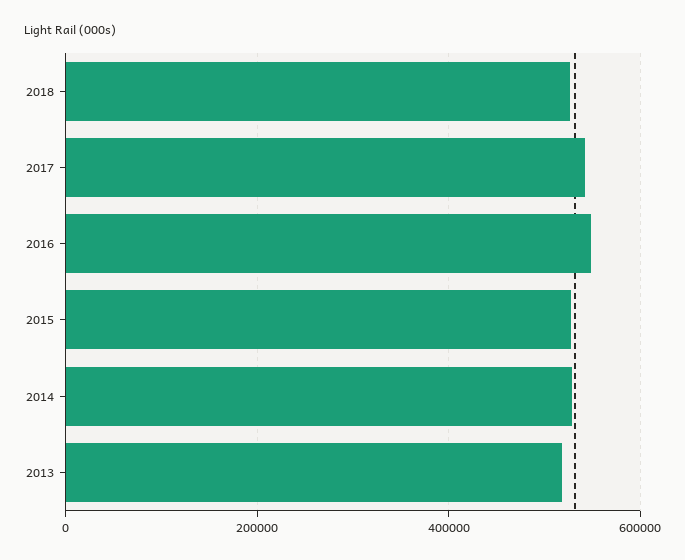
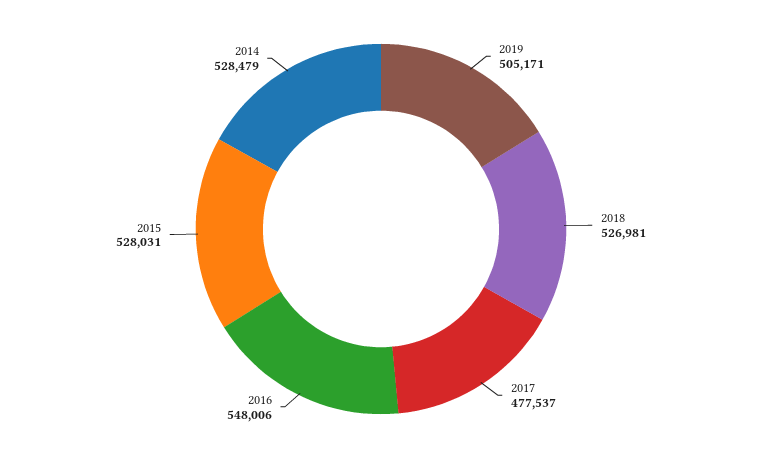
2017: 540000 -> 477537
2013: 520000 -> none
2019: none -> 505171

